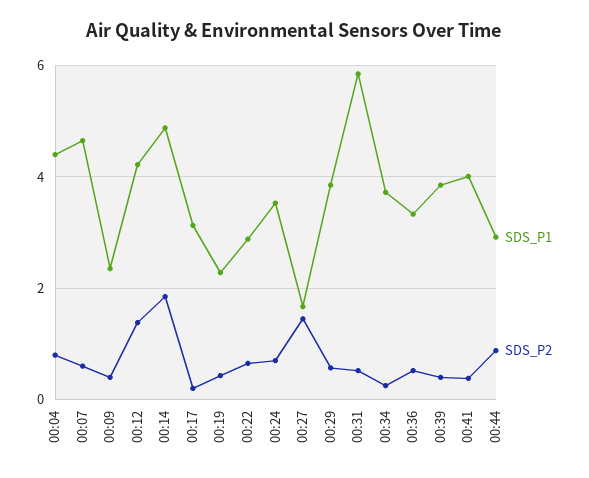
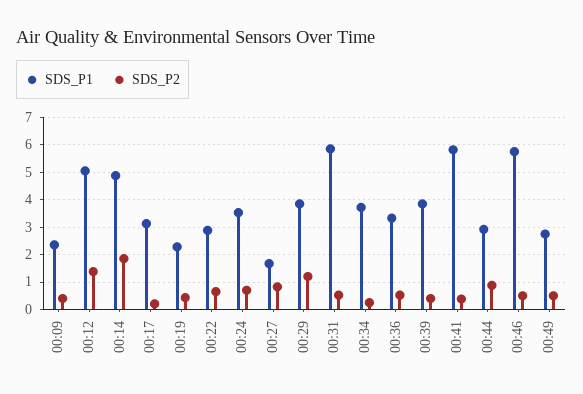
SDS_P1, 00:04: 4.4 -> none
SDS_P2, 00:04: 0.8 -> none
SDS_P1, 00:07: 4.6 -> none
SDS_P2, 00:07: 0.6 -> none
SDS_P1, 00:12: 4.2 -> 5
SDS_P2, 00:27: 1.4 -> 0.75
SDS_P2, 00:29: 0.6 -> 1.25
SDS_P1, 00:41: 4 -> 5.75
SDS_P1, 00:46: none -> 5.75
SDS_P2, 00:46: none -> 0.5
SDS_P1, 00:49: none -> 2.75
SDS_P2, 00:49: none -> 0.5

